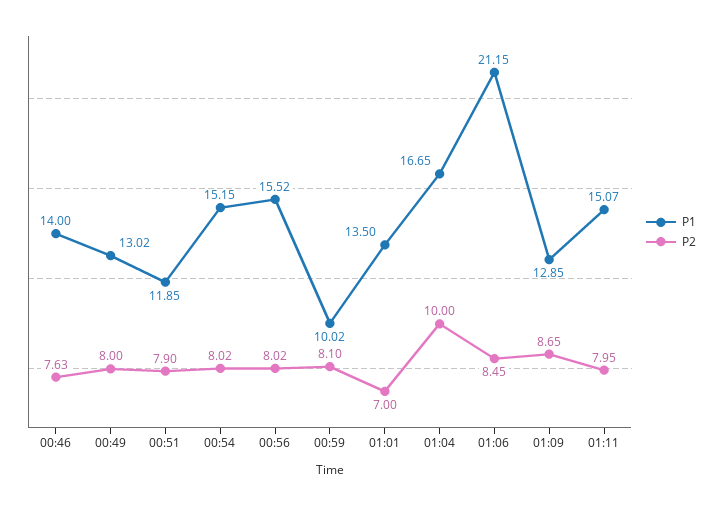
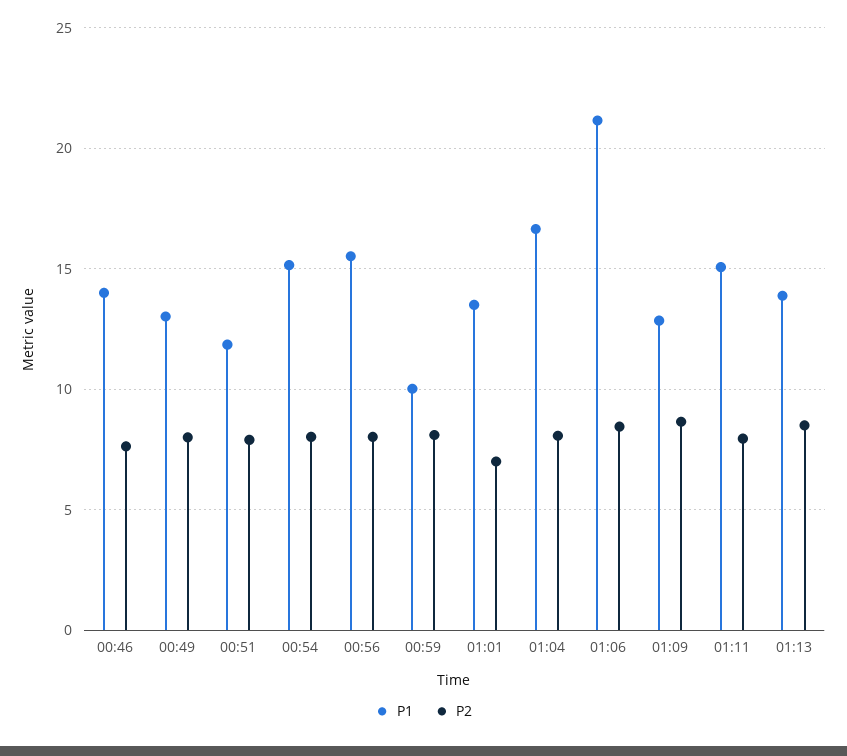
P2, 01:04: 10 -> 8
P1, 01:13: none -> 14
P2, 01:13: none -> 8.5

